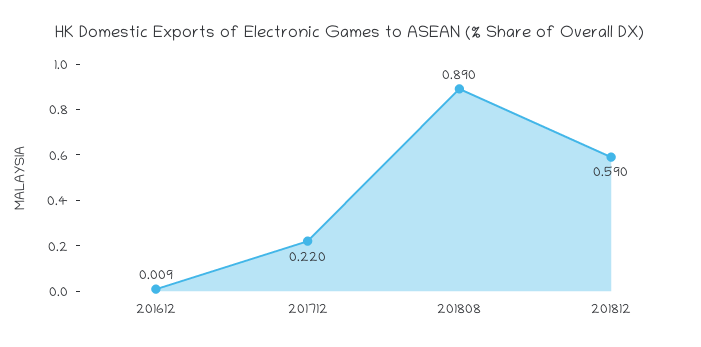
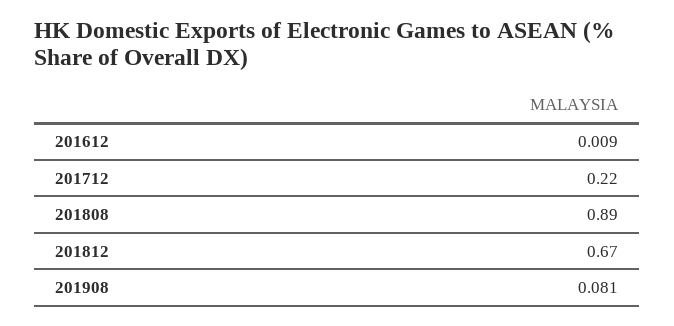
201812: 0.59 -> 0.67
201908: none -> 0.081

